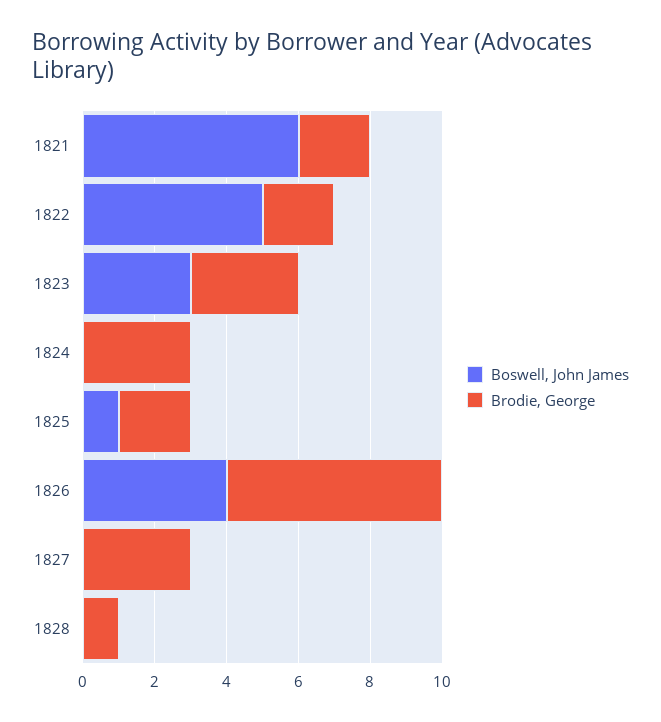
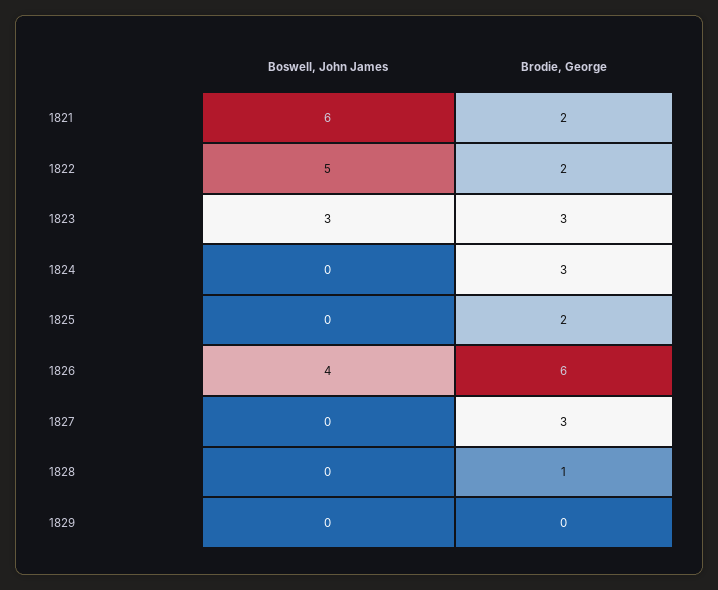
Boswell, John James, 1825: 1 -> 0
Boswell, John James, 1829: none -> 0
Brodie, George, 1829: none -> 0

